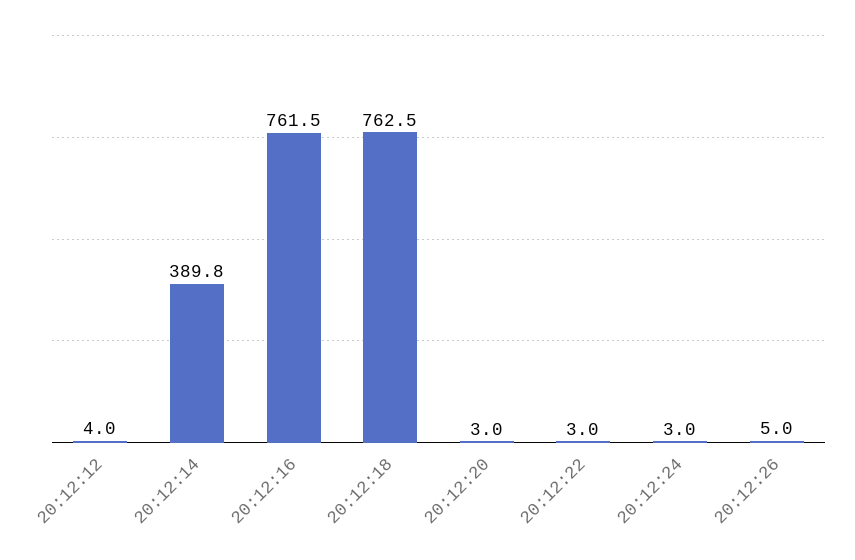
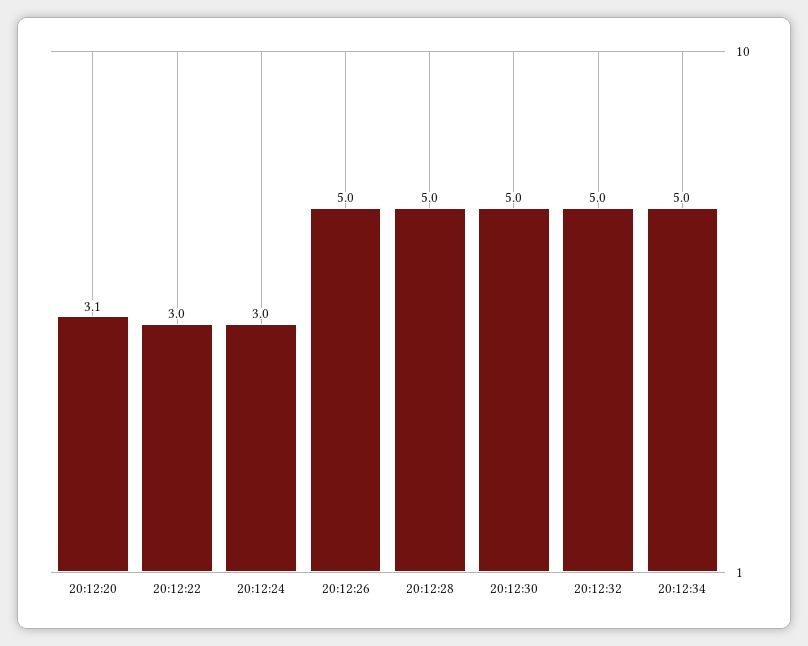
20:12:12: 4 -> none
20:12:14: 389.8 -> none
20:12:16: 761.5 -> none
20:12:18: 762.5 -> none
20:12:20: 3 -> 3.1
20:12:28: none -> 5
20:12:30: none -> 5
20:12:32: none -> 5
20:12:34: none -> 5

